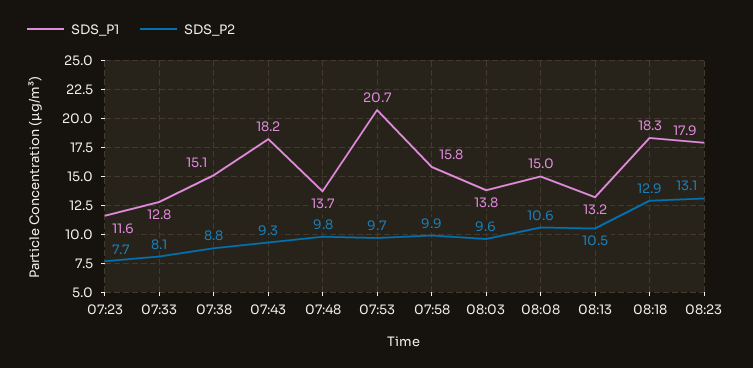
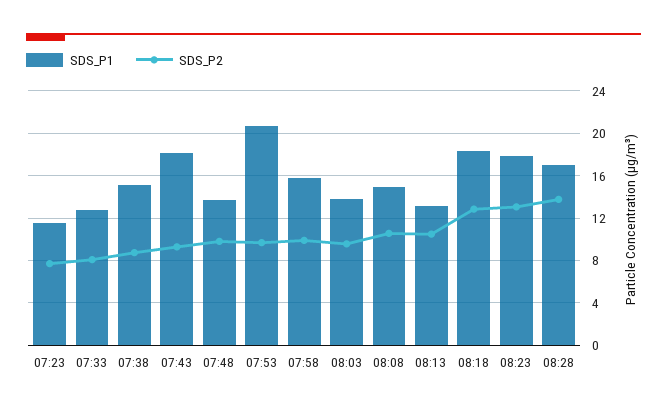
SDS_P1, 08:28: none -> 17
SDS_P2, 08:28: none -> 14

